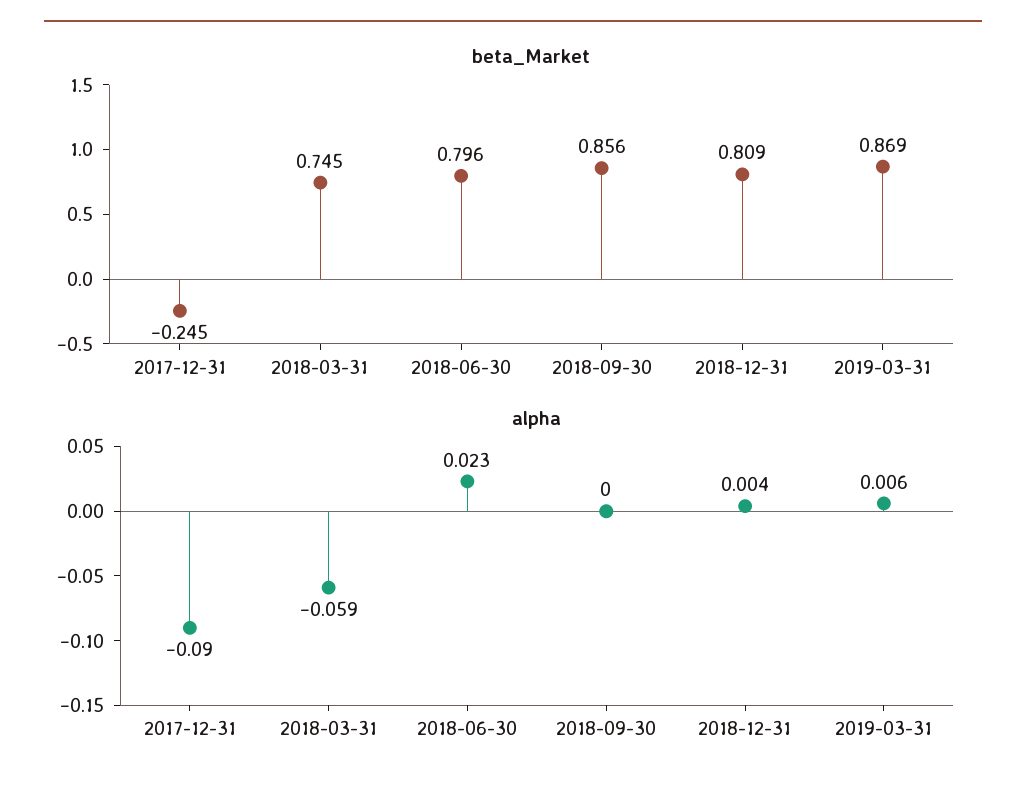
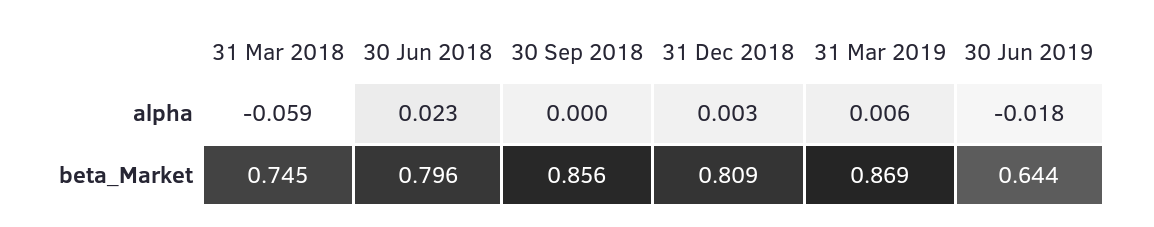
beta_Market, 2017-12-31: -0.245 -> none
alpha, 2017-12-31: -0.09 -> none
alpha, 2018-12-31: 0.004 -> 0.003
alpha, 30 Jun 2019: none -> -0.018
beta_Market, 30 Jun 2019: none -> 0.644

